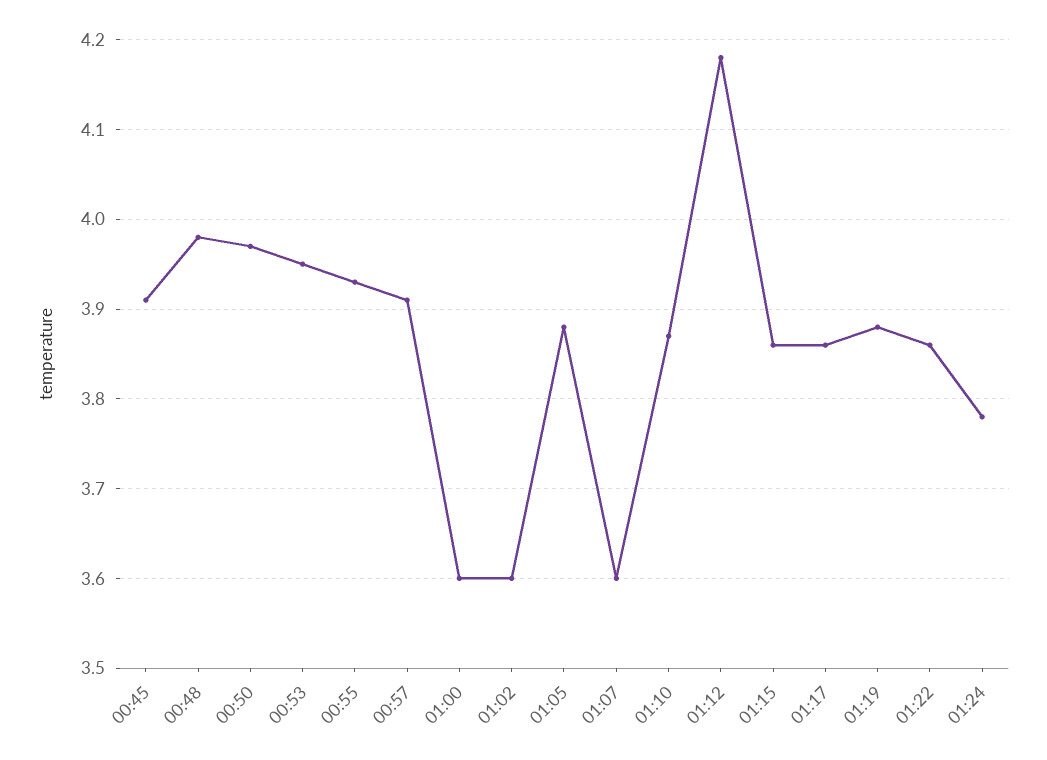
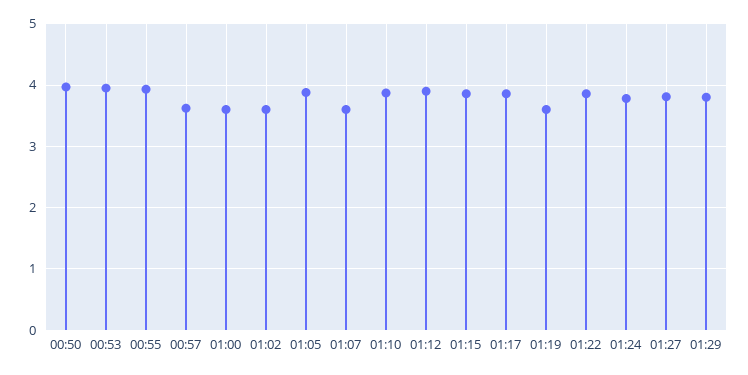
00:45: 3.91 -> none
00:48: 3.98 -> none
00:57: 3.91 -> 3.6
01:12: 4.18 -> 3.9
01:19: 3.88 -> 3.6
01:27: none -> 3.8
01:29: none -> 3.8

